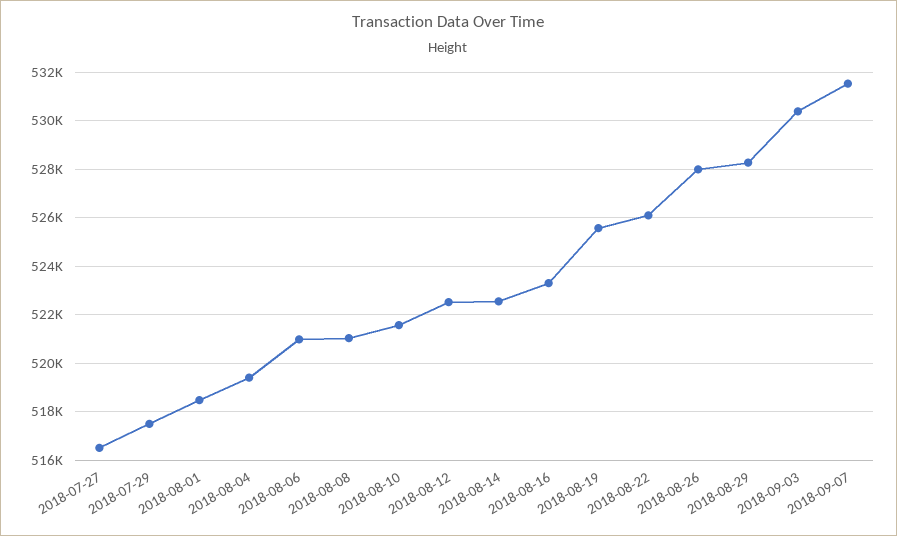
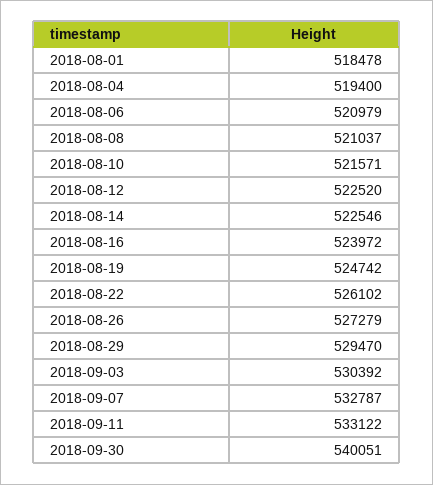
2018-07-27: 516500 -> none
2018-07-29: 517500 -> none
2018-08-16: 523250 -> 523972
2018-08-19: 525500 -> 524742
2018-08-26: 528000 -> 527279
2018-08-29: 528250 -> 529470
2018-09-07: 531500 -> 532787
2018-09-11: none -> 533122
2018-09-30: none -> 540051

